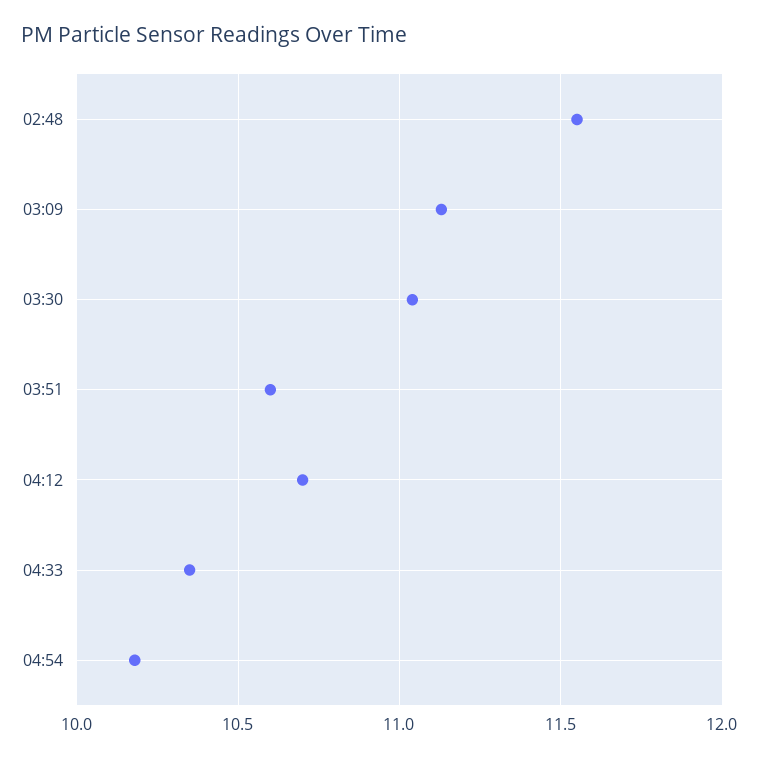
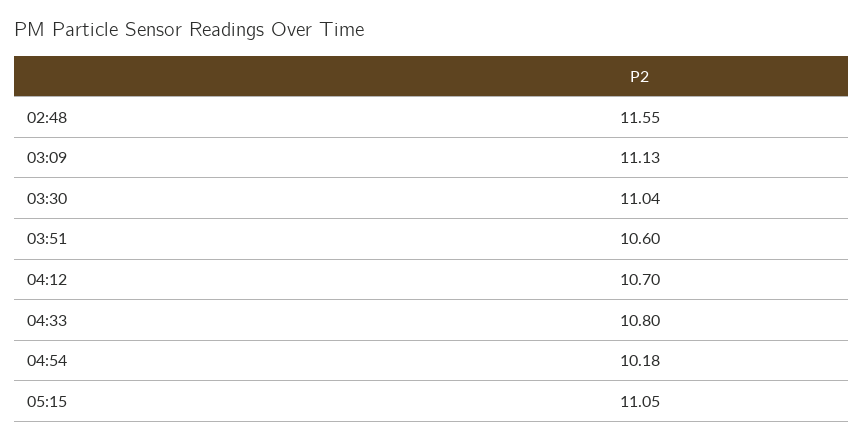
04:33: 10.35 -> 10.8
05:15: none -> 11.05

